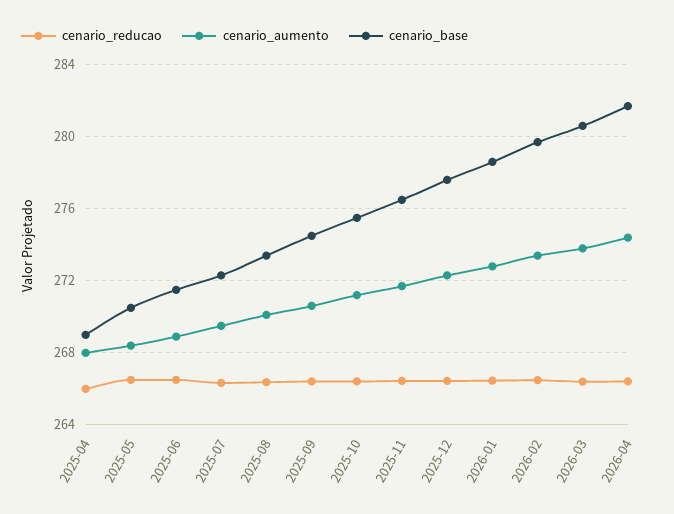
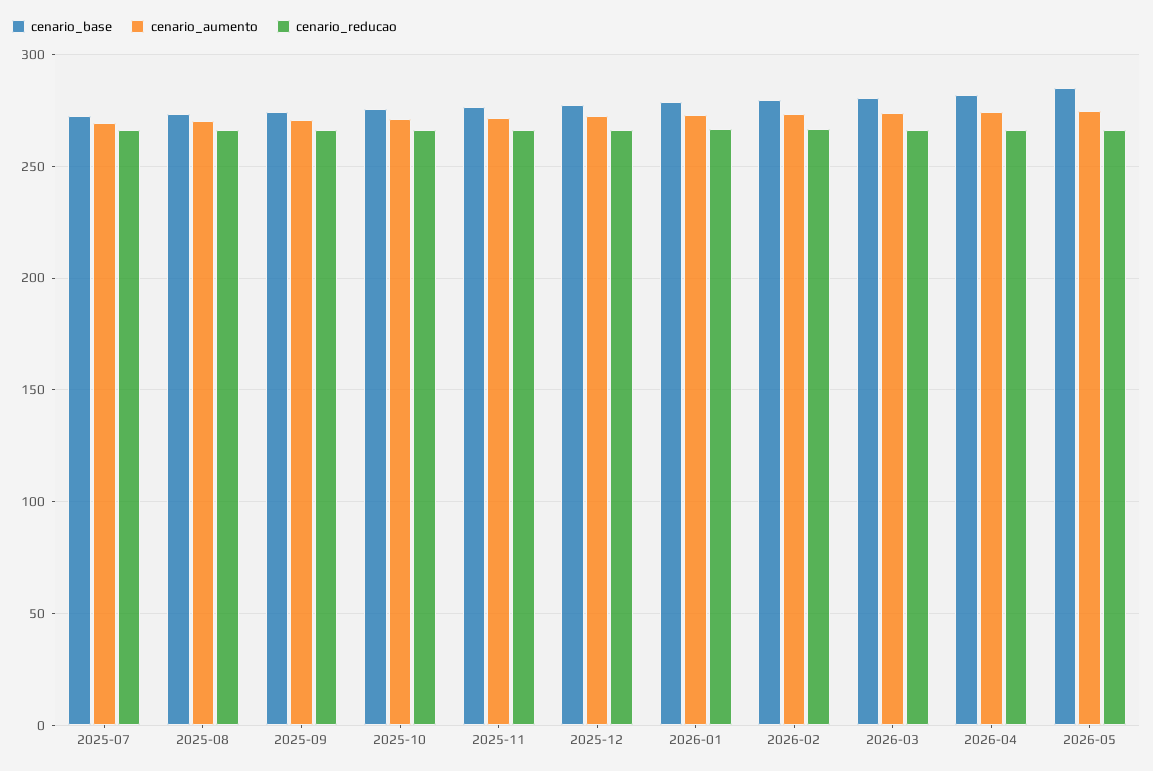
cenario_reducao, 2025-04: 266 -> none
cenario_aumento, 2025-04: 268 -> none
cenario_base, 2025-04: 269 -> none
cenario_reducao, 2025-05: 266.5 -> none
cenario_aumento, 2025-05: 268.5 -> none
cenario_base, 2025-05: 270.5 -> none
cenario_reducao, 2025-06: 266.5 -> none
cenario_aumento, 2025-06: 269 -> none
cenario_base, 2025-06: 271.5 -> none
cenario_base, 2026-05: none -> 285
cenario_aumento, 2026-05: none -> 275
cenario_reducao, 2026-05: none -> 265

